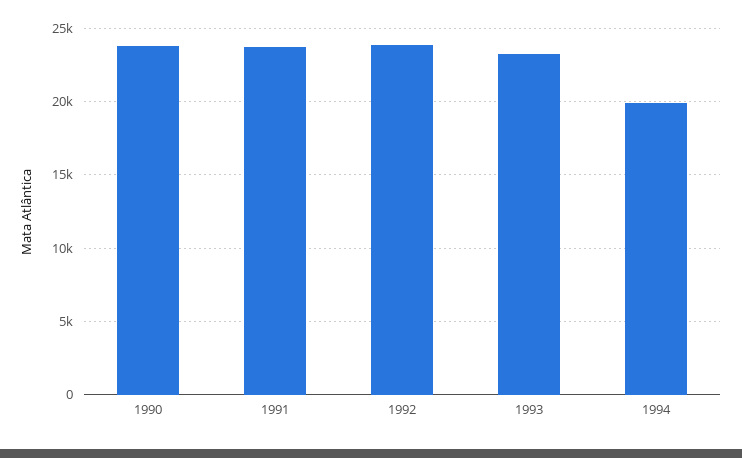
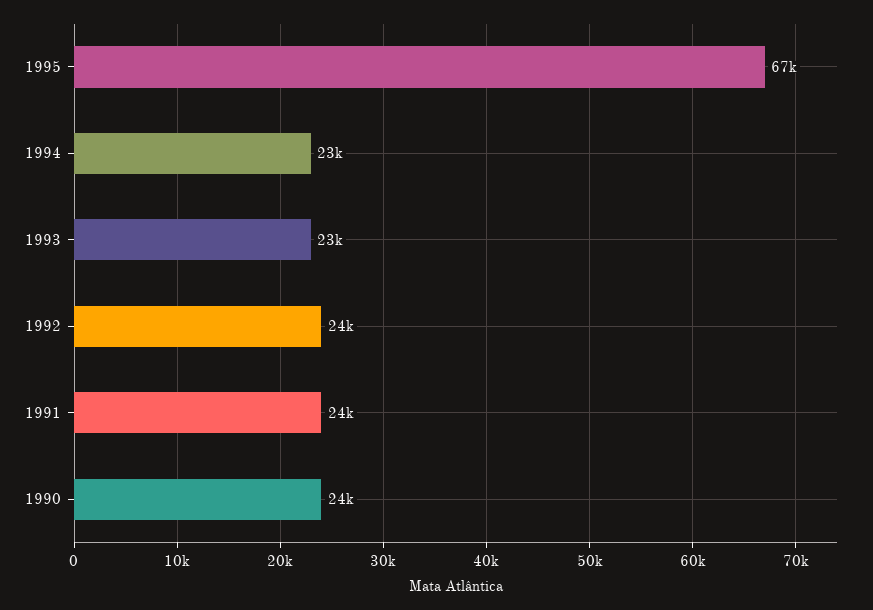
1994: 20000 -> 23000
1995: none -> 67000

